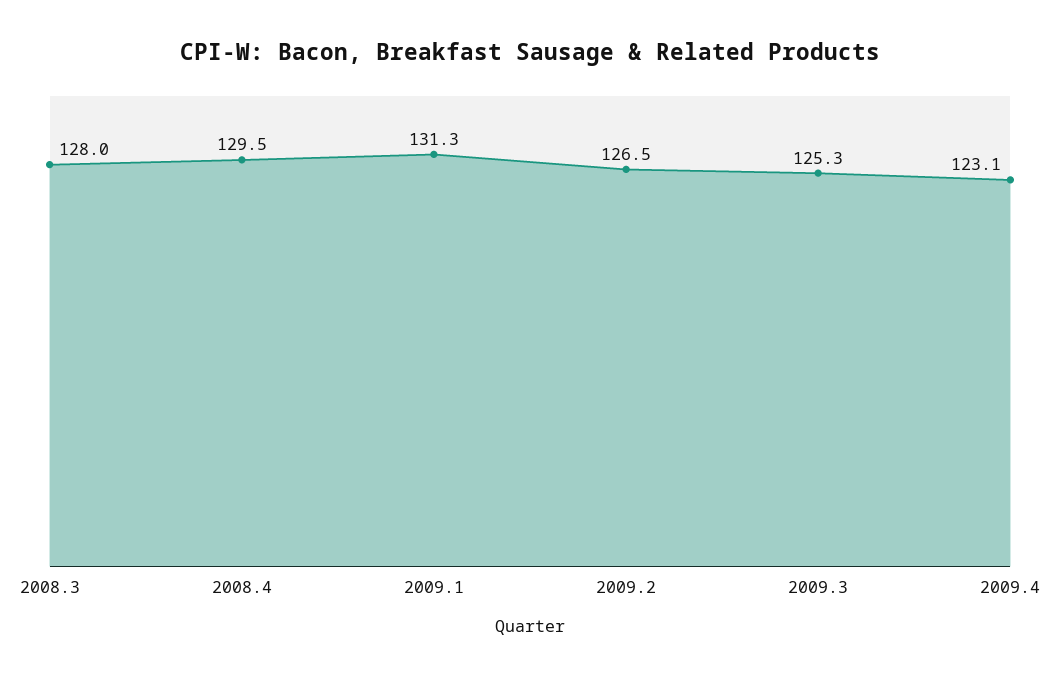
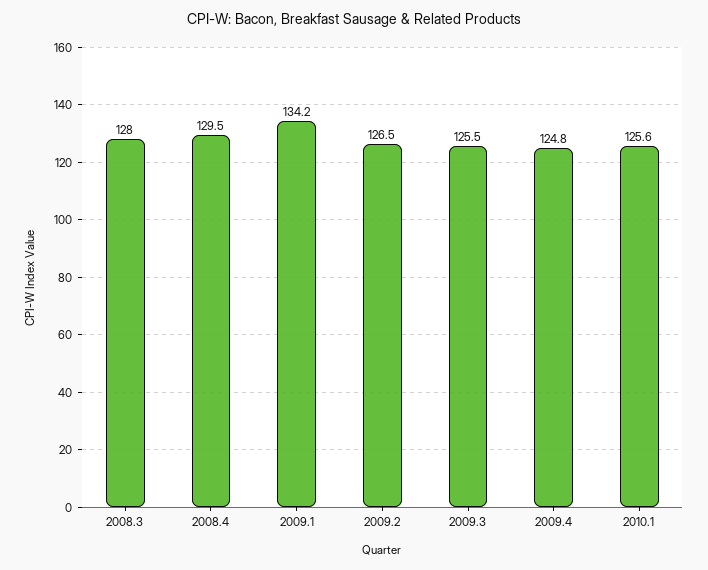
2009.1: 131.3 -> 134.2
2009.3: 125.3 -> 125.5
2009.4: 123.1 -> 124.8
2010.1: none -> 125.6

